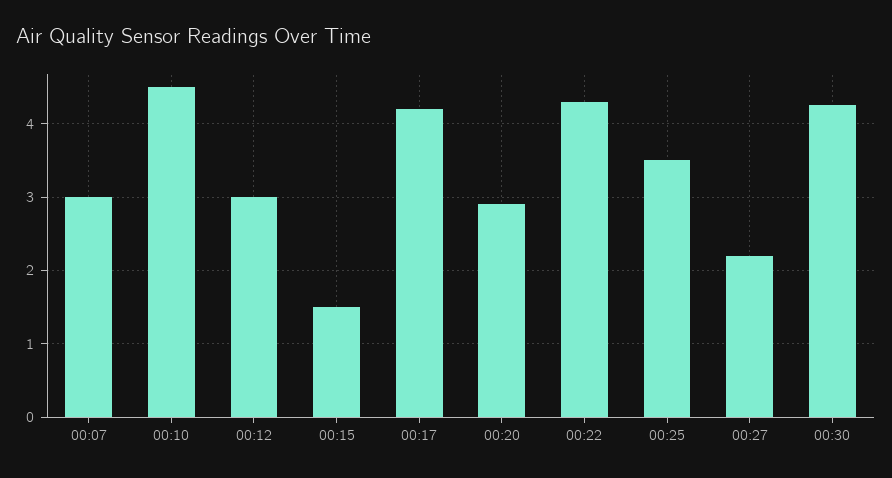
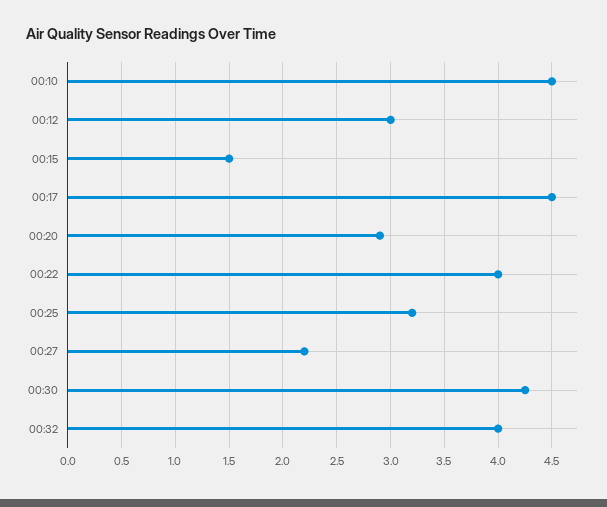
00:07: 3 -> none
00:17: 4.2 -> 4.5
00:22: 4.3 -> 4
00:25: 3.5 -> 3.2
00:32: none -> 4

